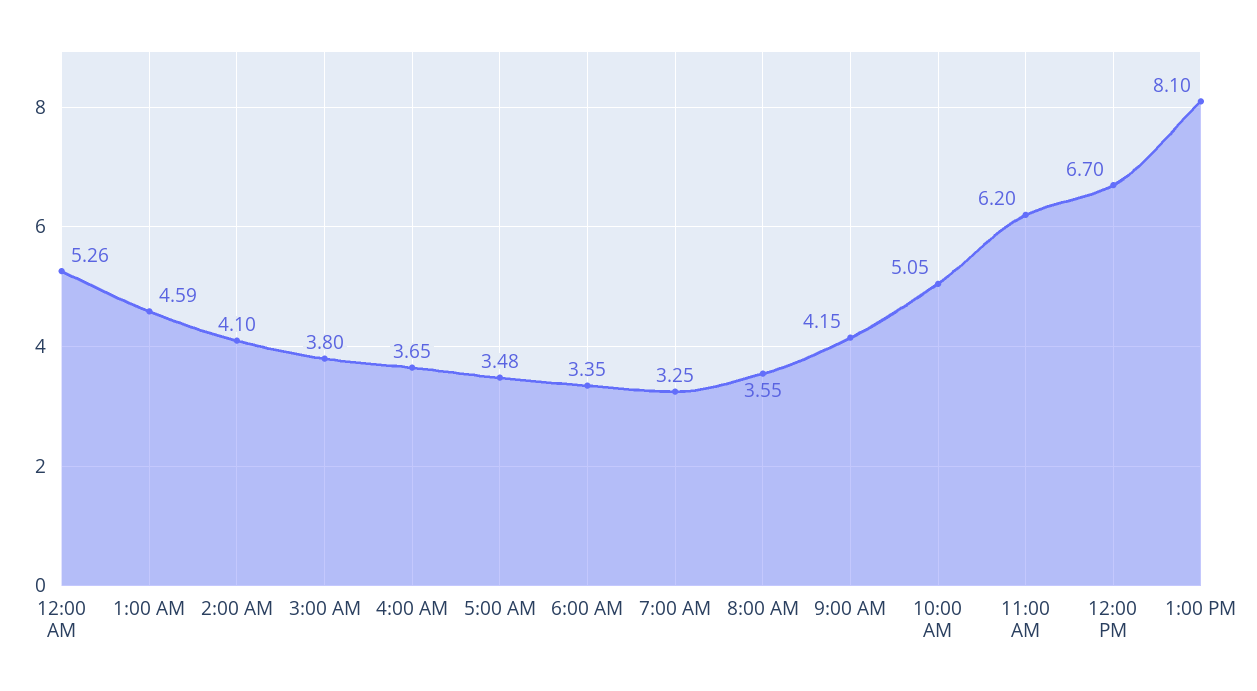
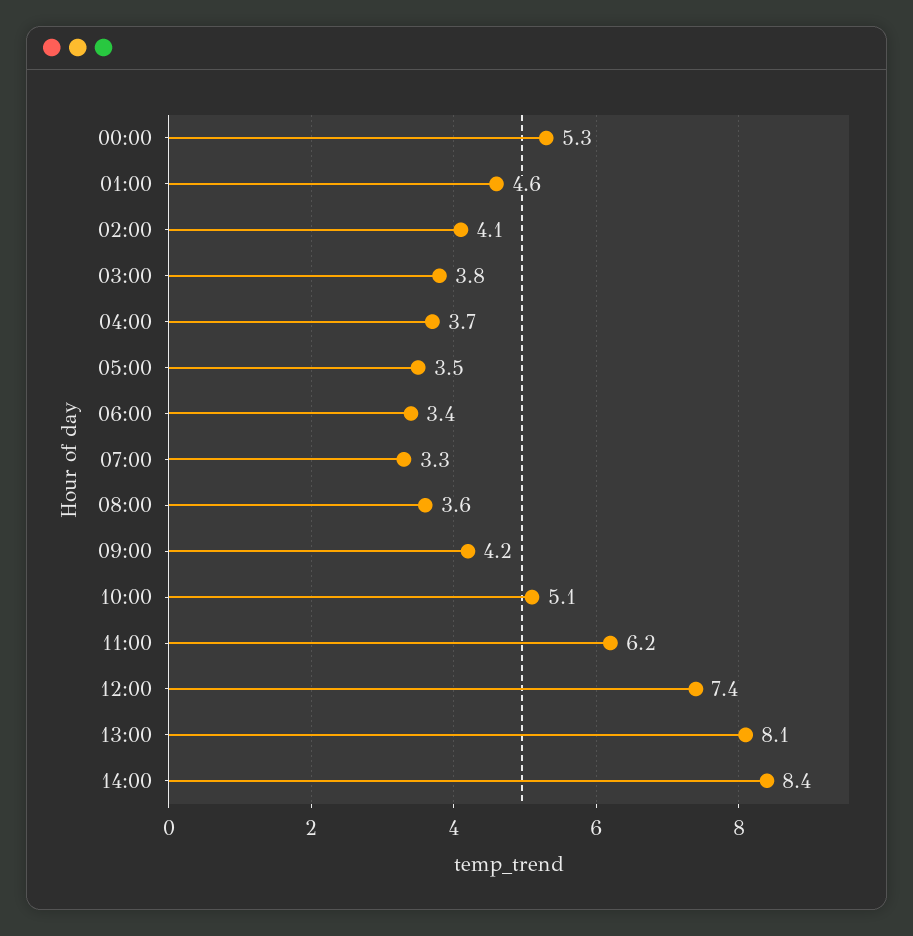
12:00 PM: 6.7 -> 7.4
14:00: none -> 8.4

